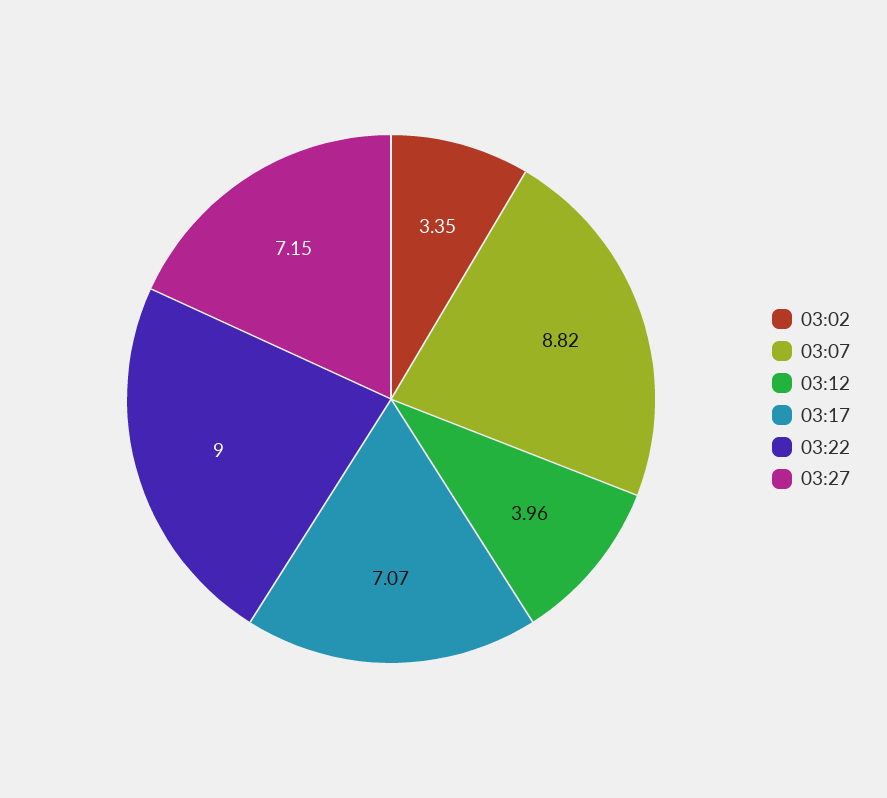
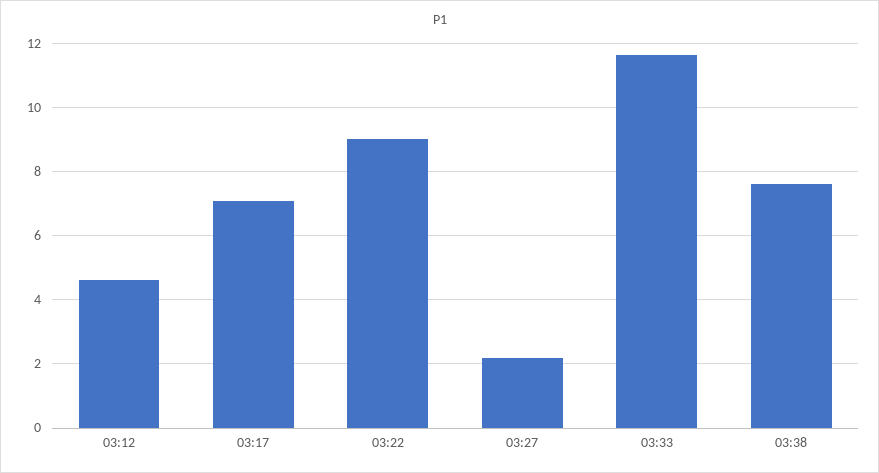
03:02: 3.35 -> none
03:07: 8.82 -> none
03:12: 3.96 -> 4.6
03:27: 7.15 -> 2.2
03:33: none -> 11.6
03:38: none -> 7.6

